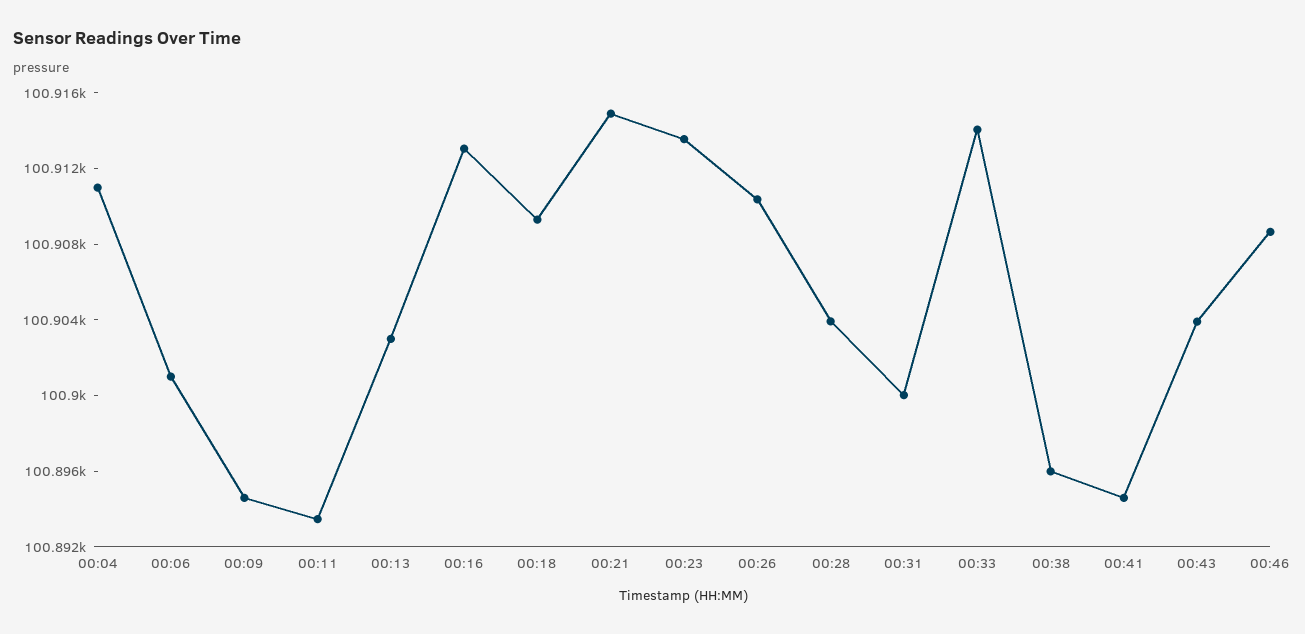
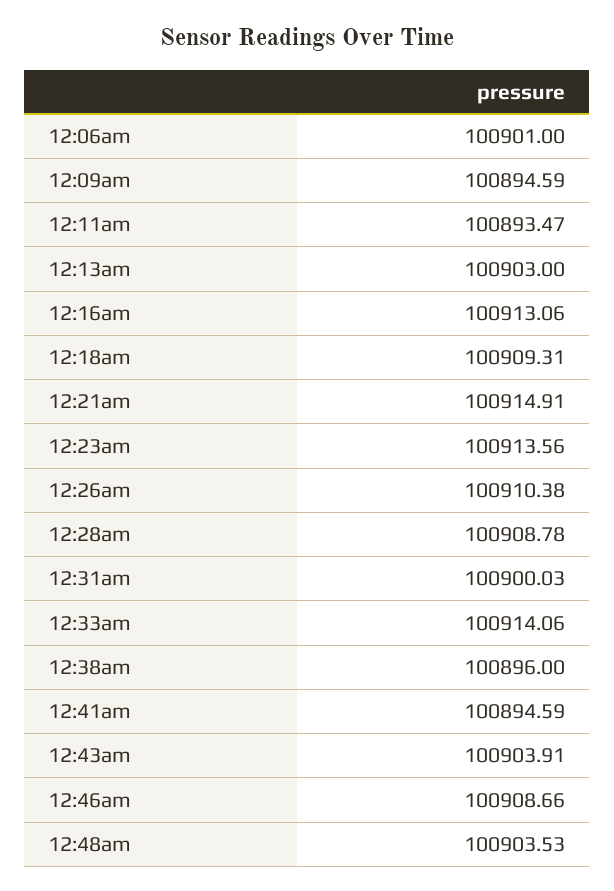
00:04: 100911 -> none
00:28: 100904 -> 100908.78
12:48am: none -> 100903.53

